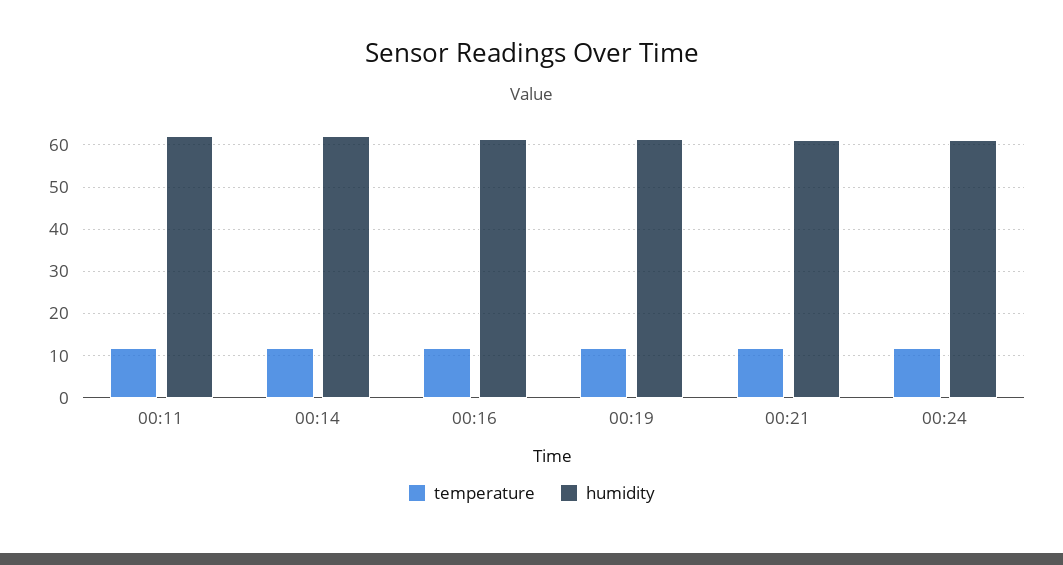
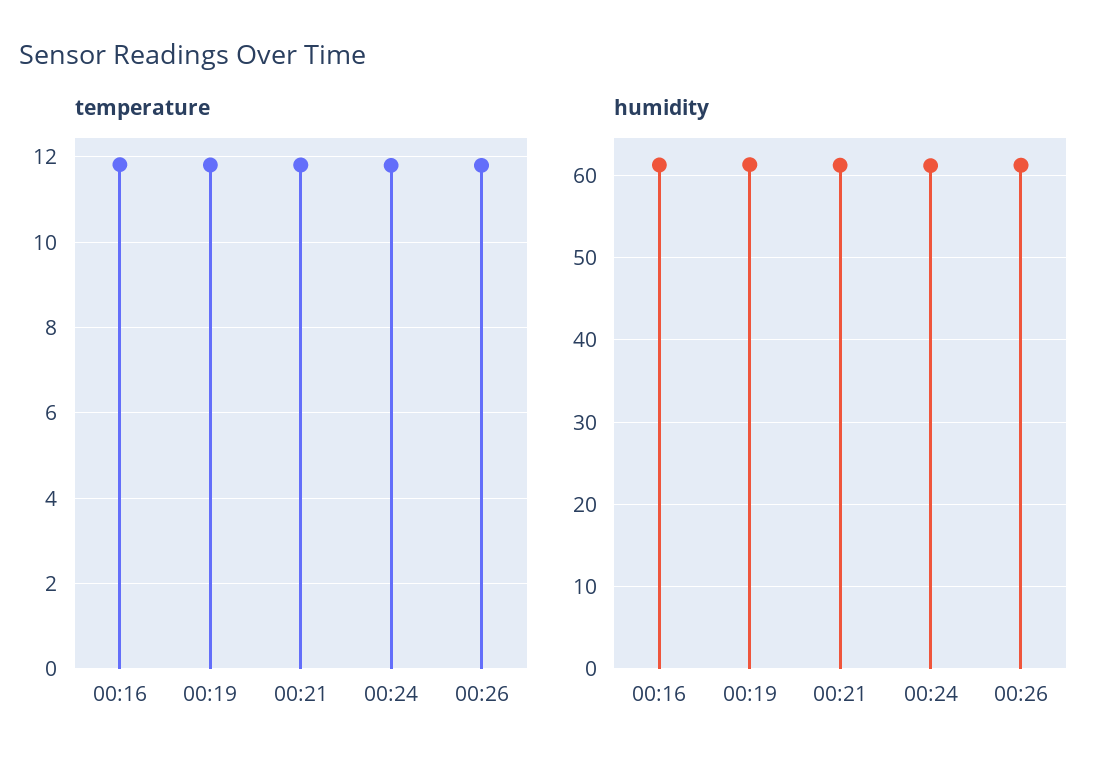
temperature, 00:11: 12 -> none
humidity, 00:11: 62 -> none
temperature, 00:14: 12 -> none
humidity, 00:14: 62 -> none
temperature, 00:26: none -> 11.8
humidity, 00:26: none -> 61

